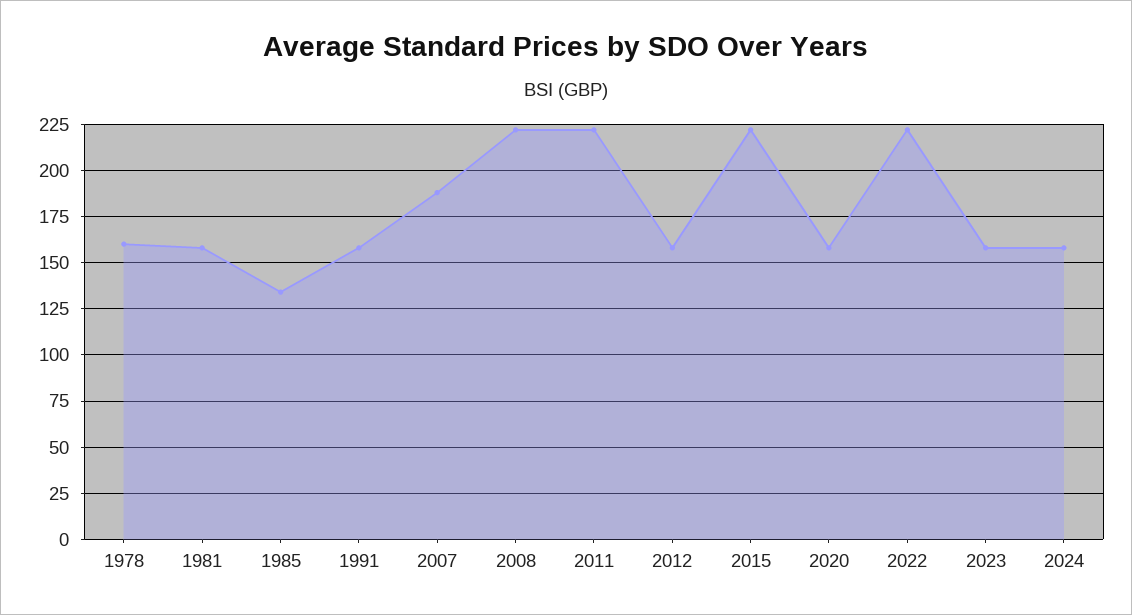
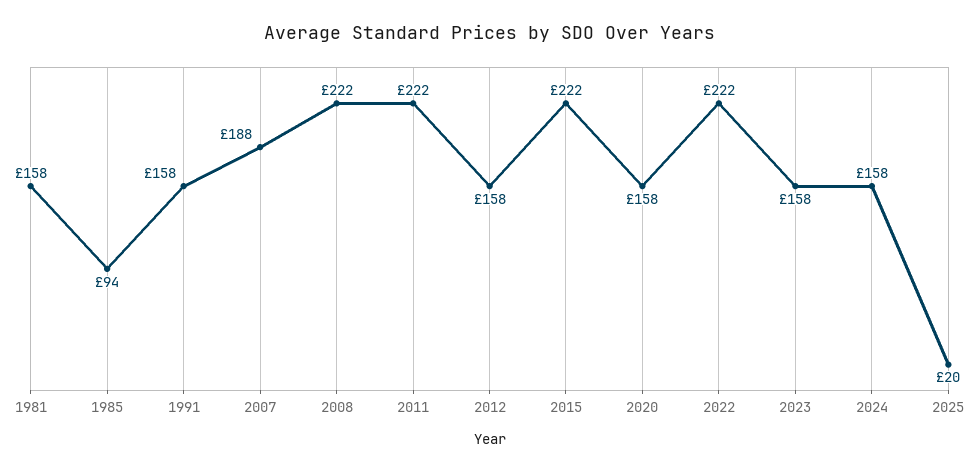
1978: 160 -> none
1985: 135 -> 94
2025: none -> 20

